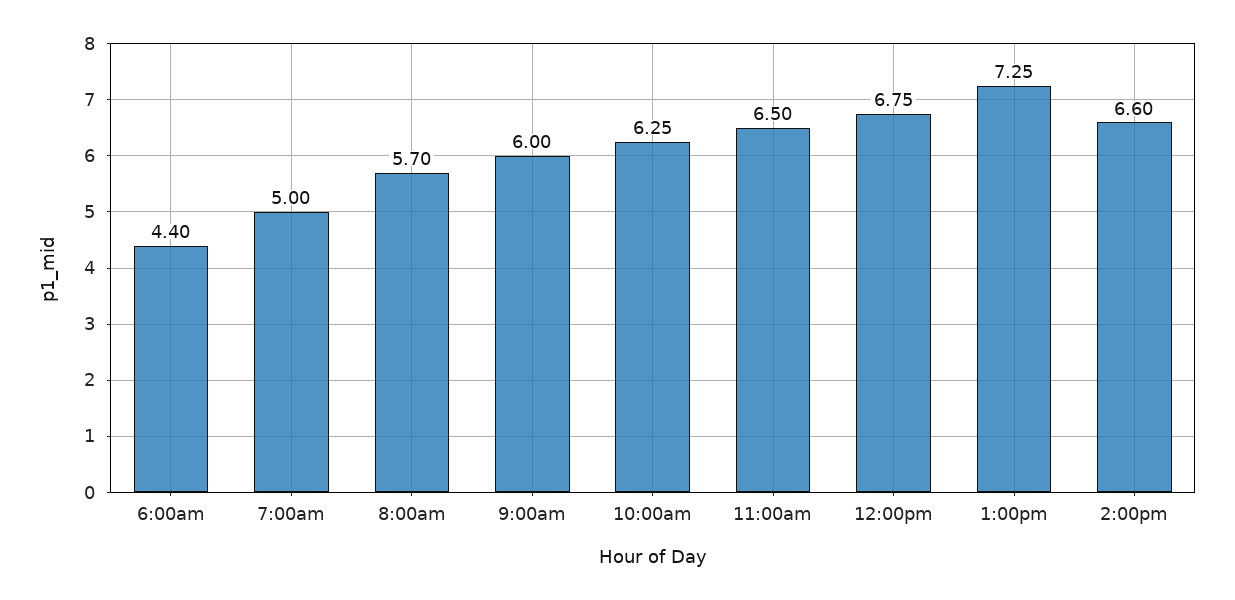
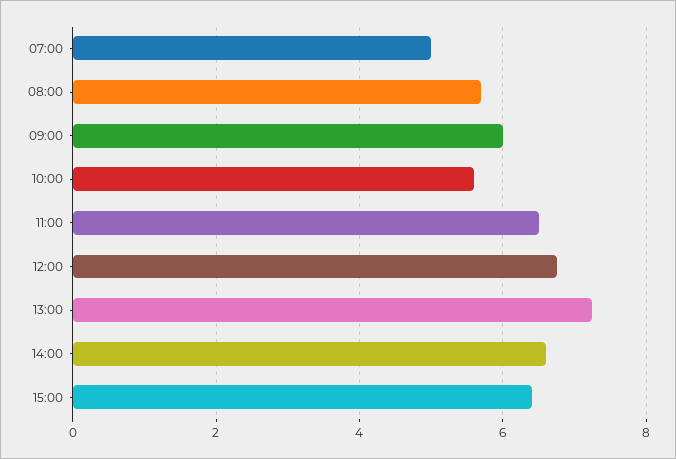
6:00am: 4.4 -> none
10:00am: 6.25 -> 5.6
15:00: none -> 6.4

